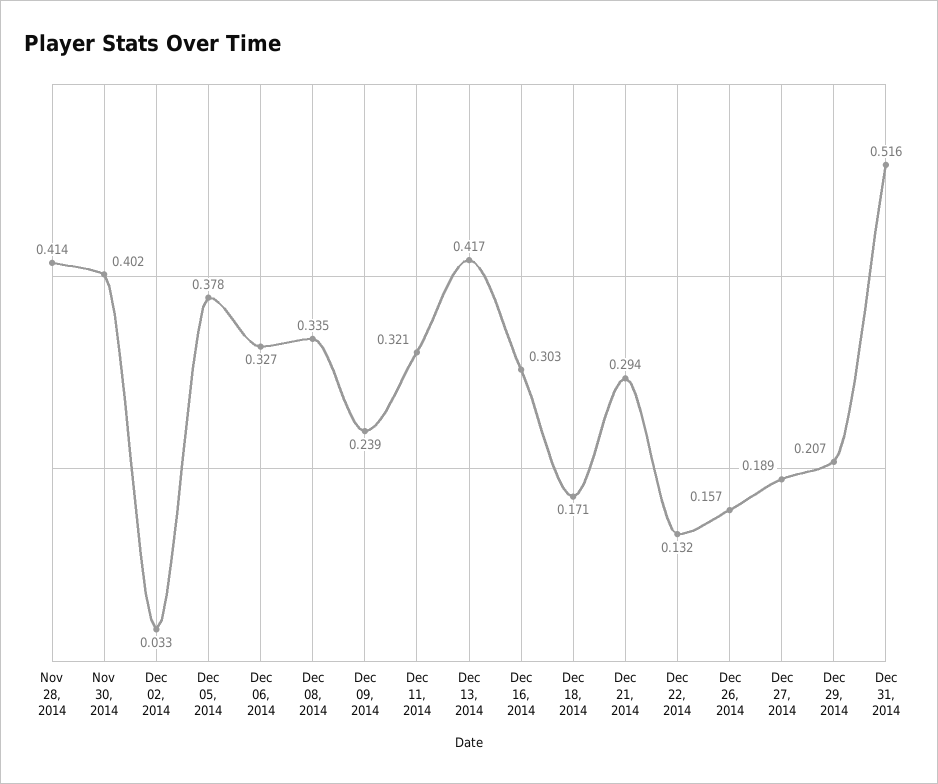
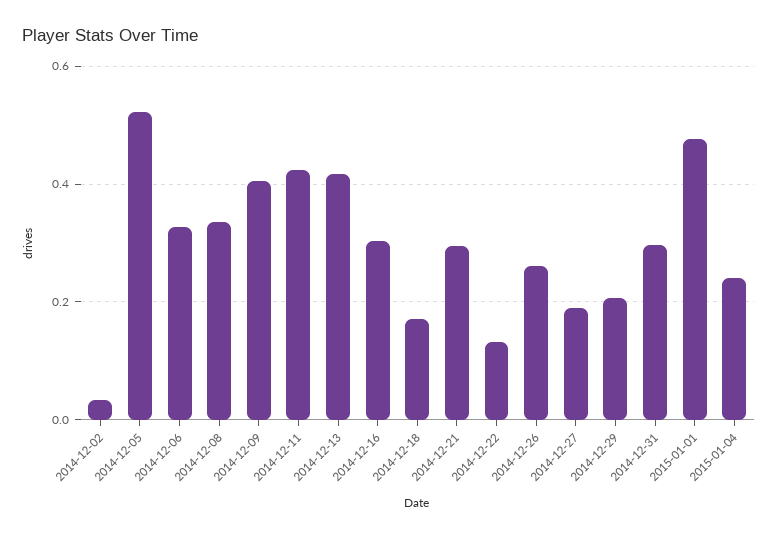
Nov 28, 2014: 0.414 -> none
Nov 30, 2014: 0.402 -> none
Dec 05, 2014: 0.378 -> 0.52
Dec 09, 2014: 0.239 -> 0.4
Dec 11, 2014: 0.321 -> 0.42
Dec 26, 2014: 0.157 -> 0.26
Dec 31, 2014: 0.516 -> 0.3
2015-01-01: none -> 0.48
2015-01-04: none -> 0.24

